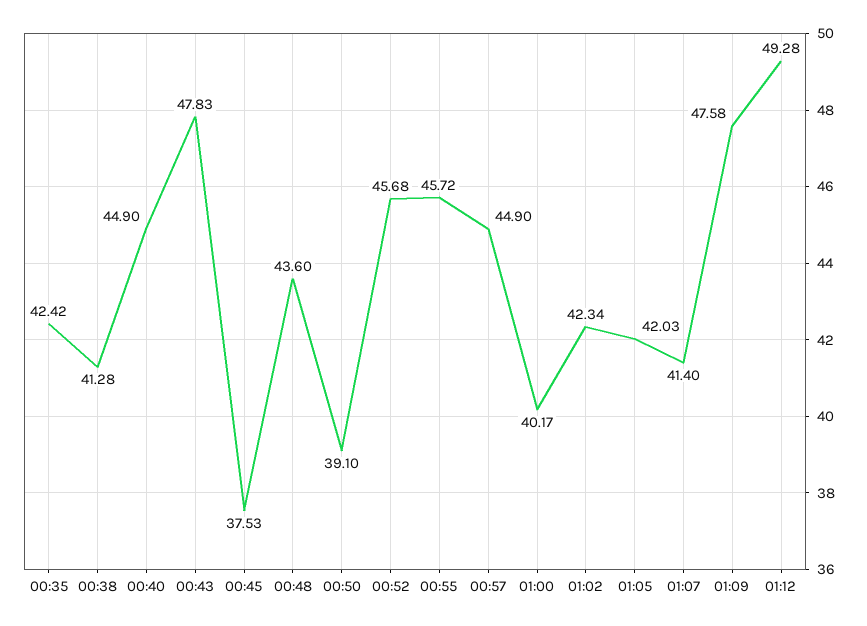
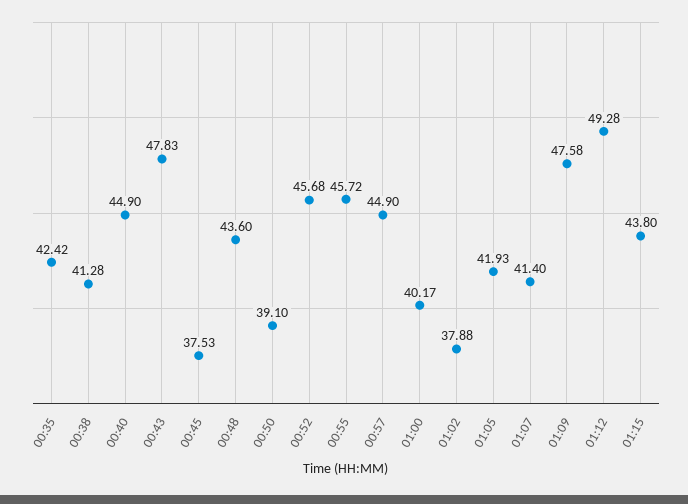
01:02: 42.34 -> 37.88
01:05: 42.03 -> 41.93
01:15: none -> 43.8

